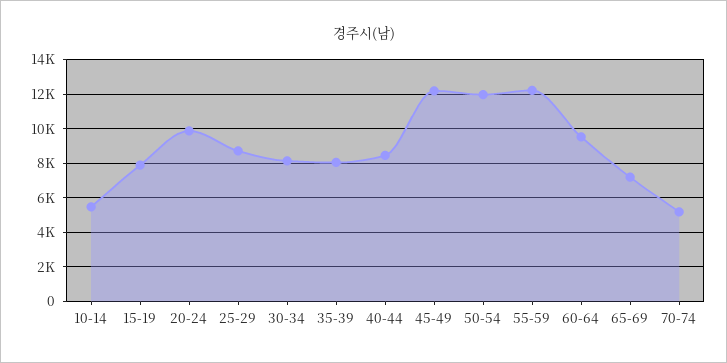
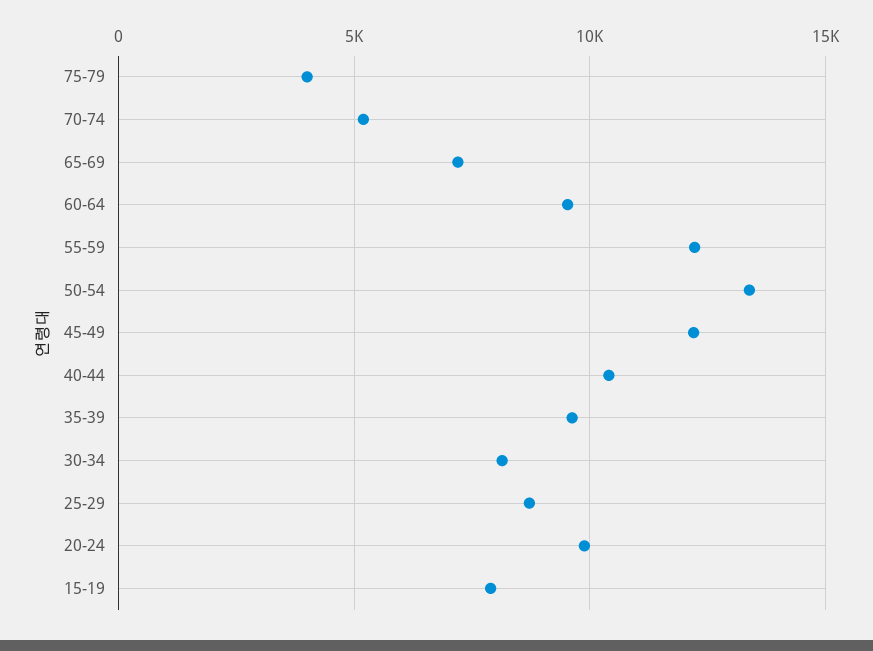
10-14: 5500 -> none
35-39: 8000 -> 9500
40-44: 8500 -> 10500
50-54: 12000 -> 13500
75-79: none -> 4000

